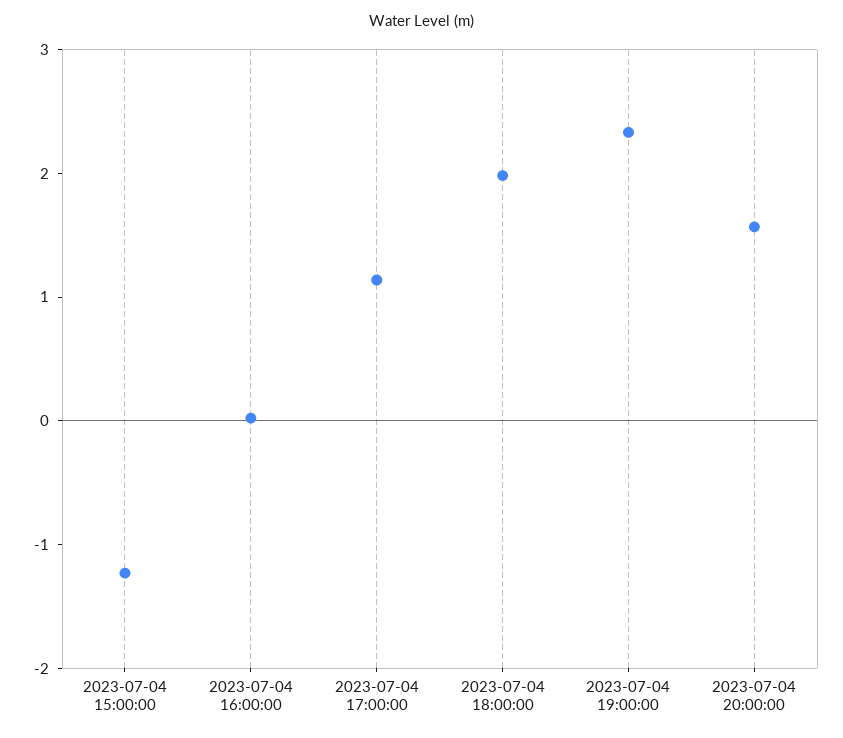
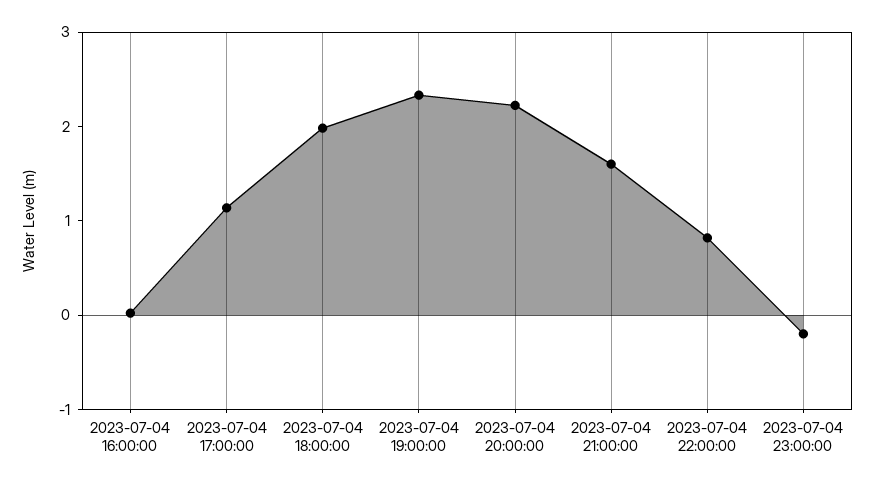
2023-07-04 15:00:00: -1.2 -> none
2023-07-04 20:00:00: 1.6 -> 2.2
2023-07-04 21:00:00: none -> 1.6
2023-07-04 22:00:00: none -> 0.8
2023-07-04 23:00:00: none -> -0.2

